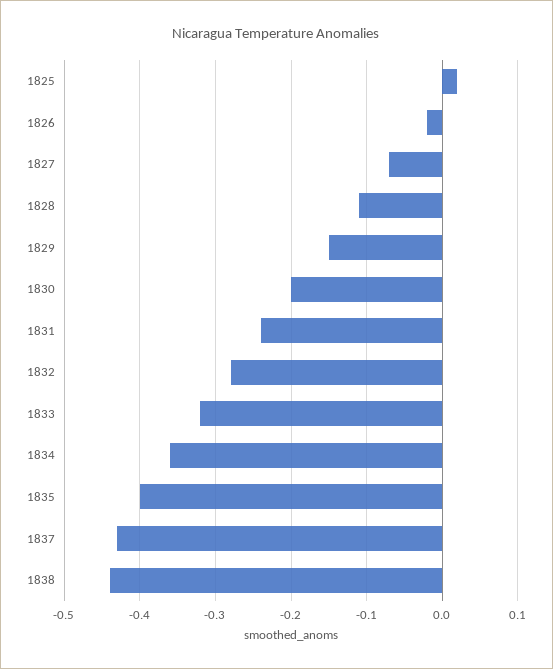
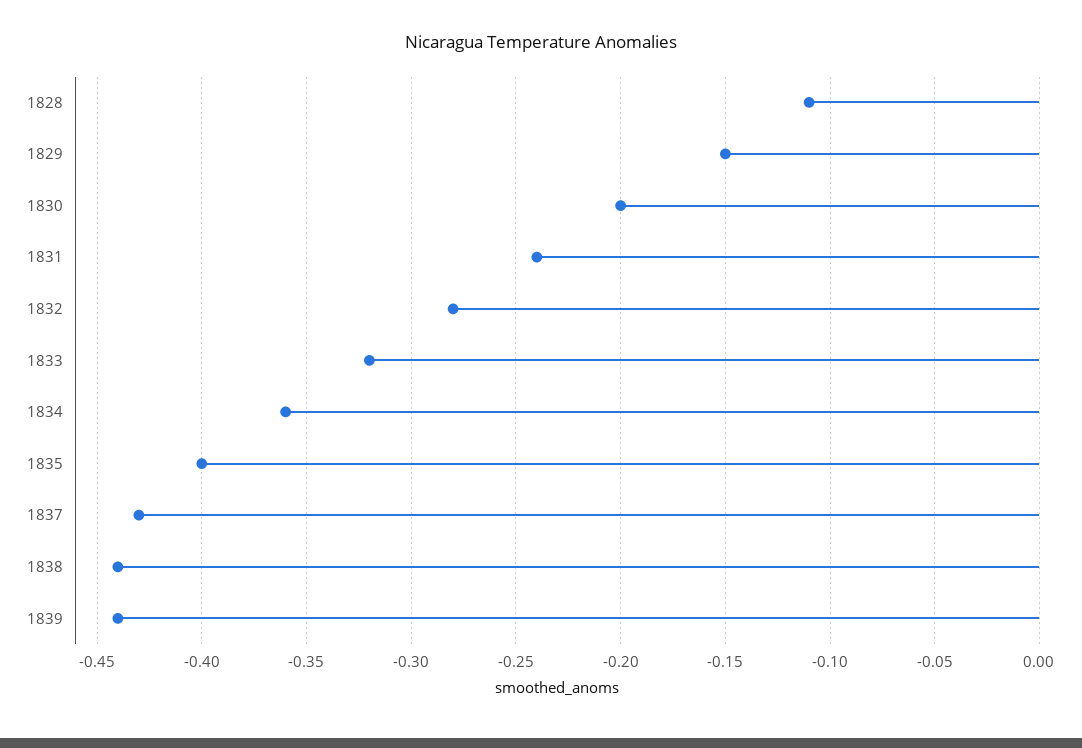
1825: 0.02 -> none
1826: -0.02 -> none
1827: -0.07 -> none
1839: none -> -0.44

